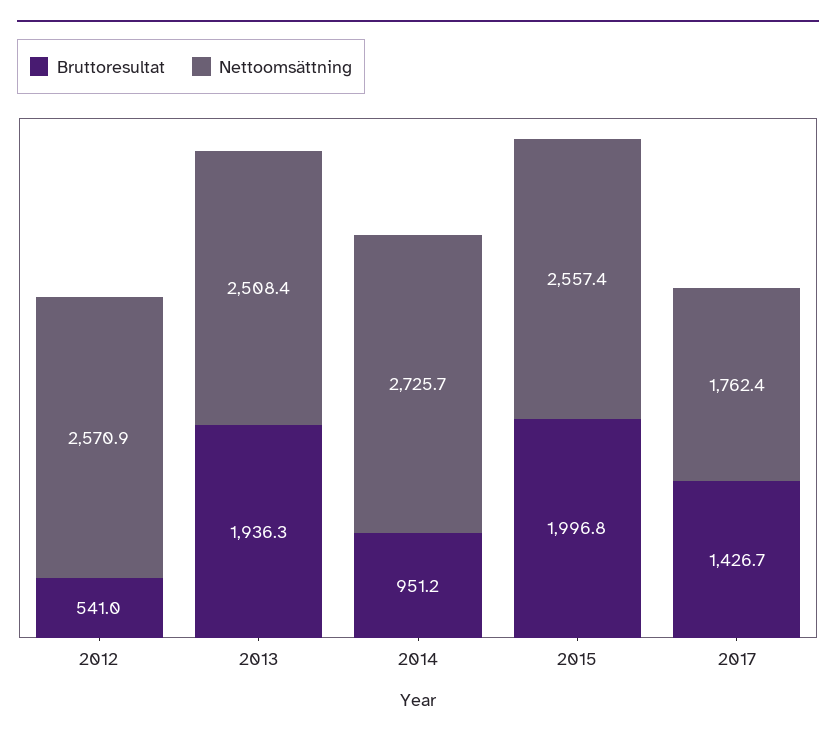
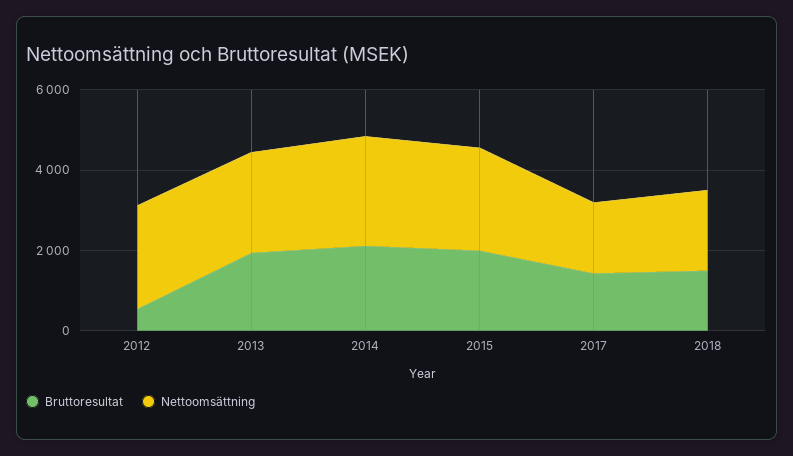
Bruttoresultat, 2014: 951.2 -> 2000
Bruttoresultat, 2018: none -> 1500
Nettoomsättning, 2018: none -> 2000

